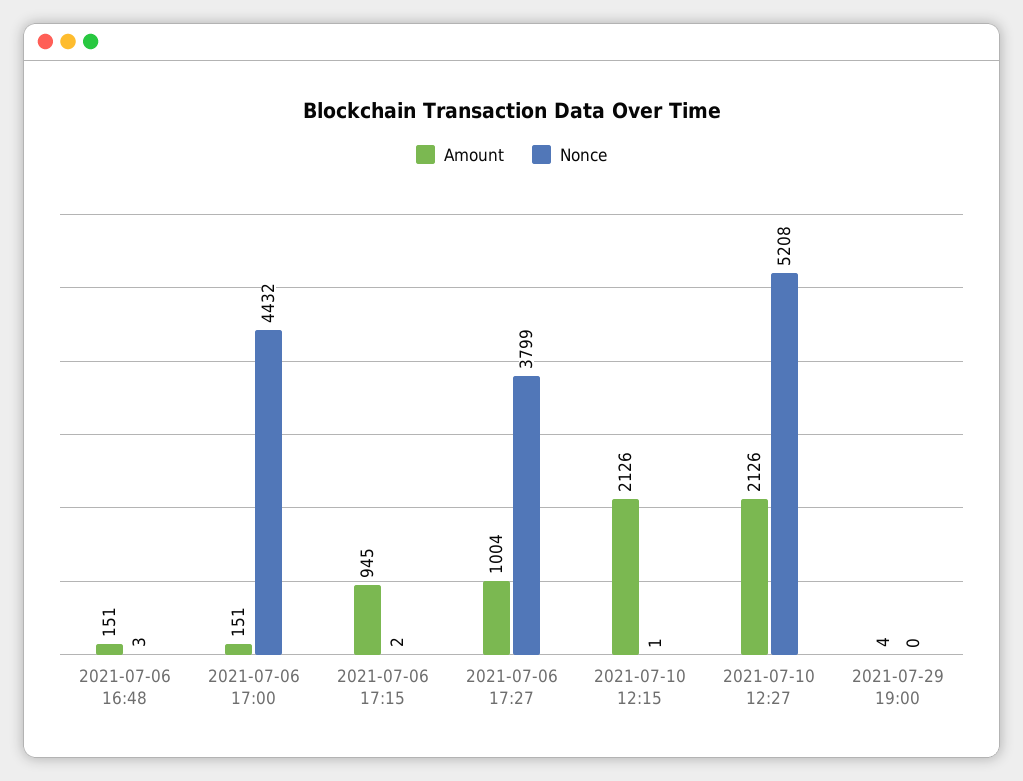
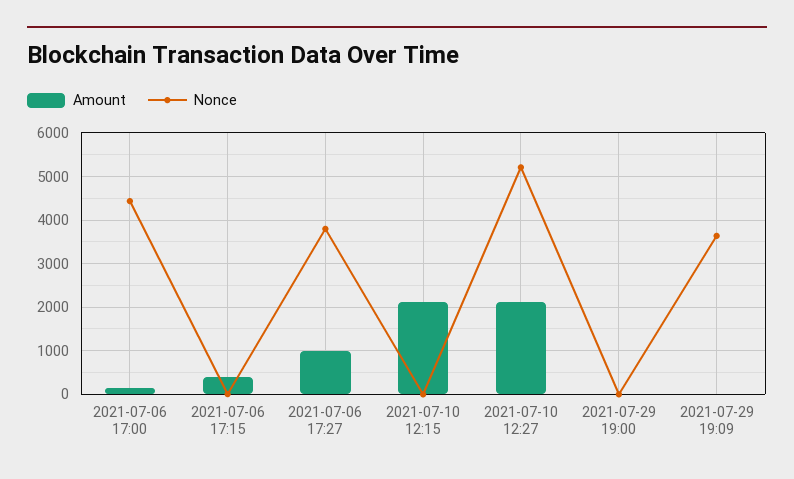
Amount, 2021-07-06 16:48: 151 -> none
Nonce, 2021-07-06 16:48: 3 -> none
Amount, 2021-07-06 17:15: 945 -> 400
Amount, 2021-07-29 19:09: none -> 0
Nonce, 2021-07-29 19:09: none -> 3600

